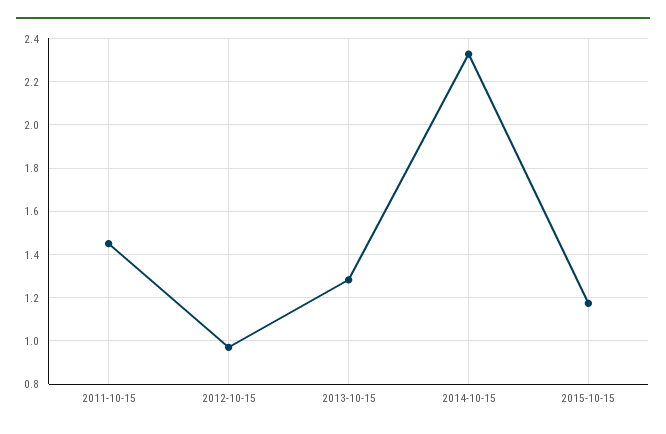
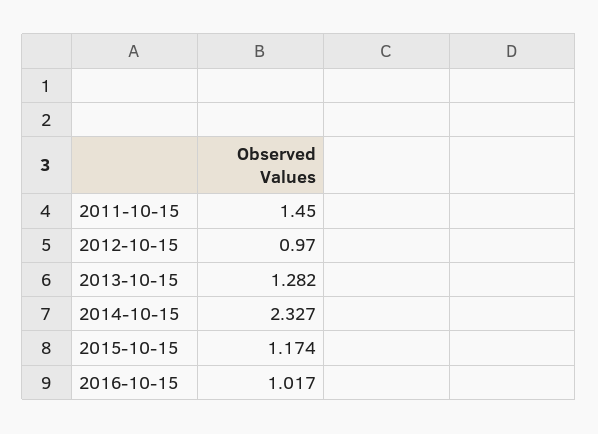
2016-10-15: none -> 1.017

